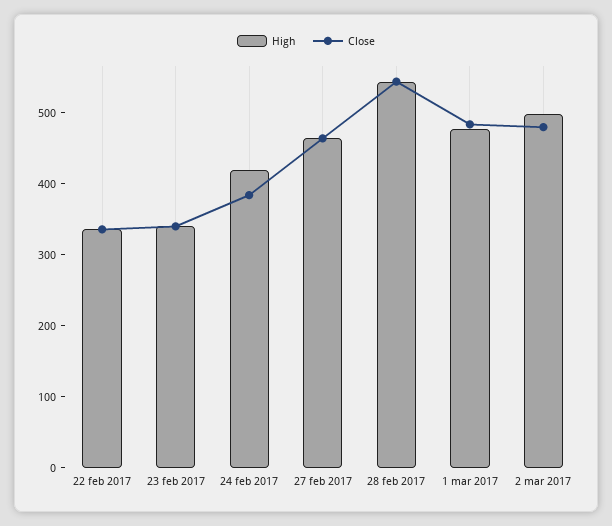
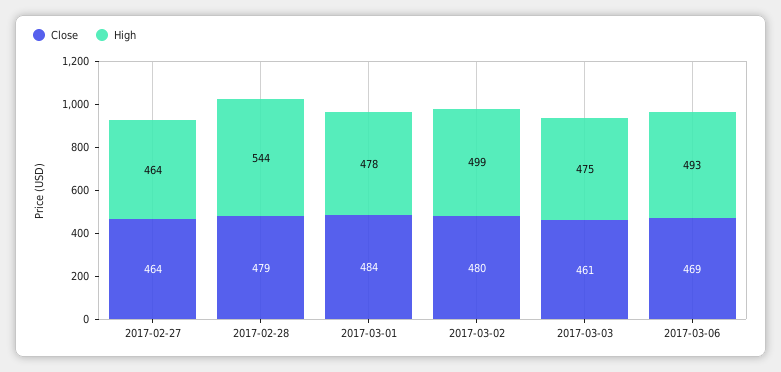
High, 22 feb 2017: 340 -> none
Close, 22 feb 2017: 340 -> none
High, 23 feb 2017: 340 -> none
Close, 23 feb 2017: 340 -> none
High, 24 feb 2017: 420 -> none
Close, 24 feb 2017: 380 -> none
Close, 28 feb 2017: 540 -> 479
Close, 2017-03-03: none -> 461
High, 2017-03-03: none -> 475
Close, 2017-03-06: none -> 469
High, 2017-03-06: none -> 493

